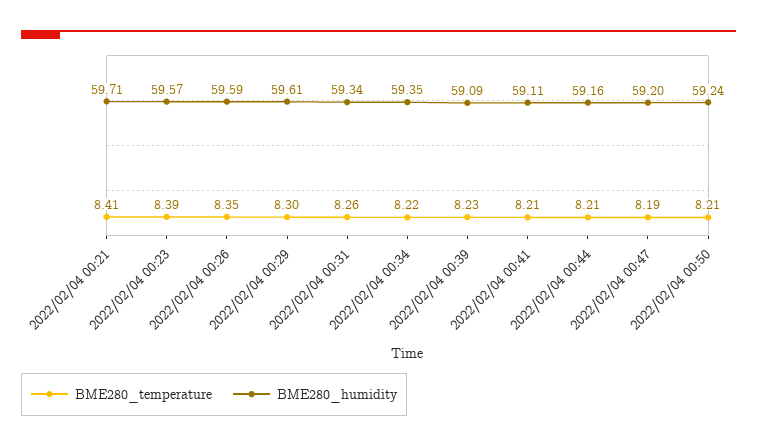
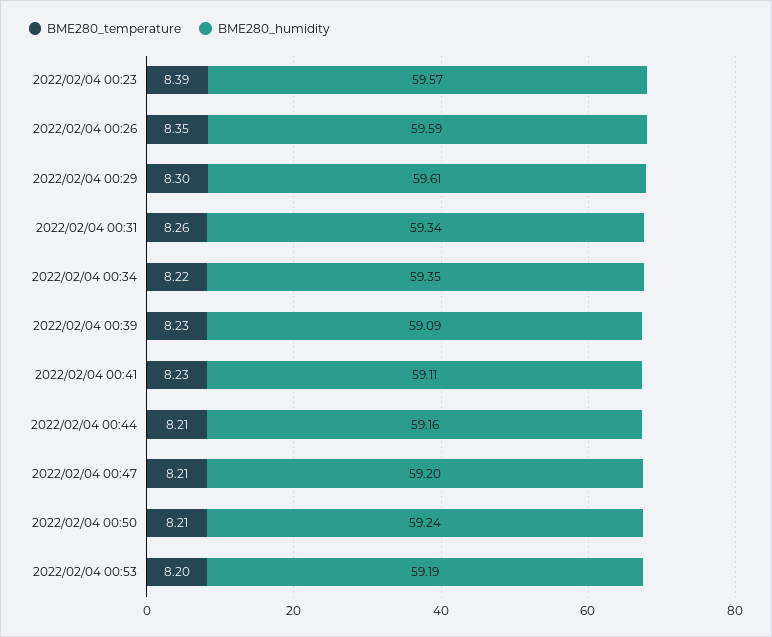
BME280_temperature, 2022/02/04 00:21: 8.41 -> none
BME280_humidity, 2022/02/04 00:21: 59.71 -> none
BME280_temperature, 2022/02/04 00:41: 8.21 -> 8.23
BME280_temperature, 2022/02/04 00:47: 8.19 -> 8.21
BME280_temperature, 2022/02/04 00:53: none -> 8.2
BME280_humidity, 2022/02/04 00:53: none -> 59.19

